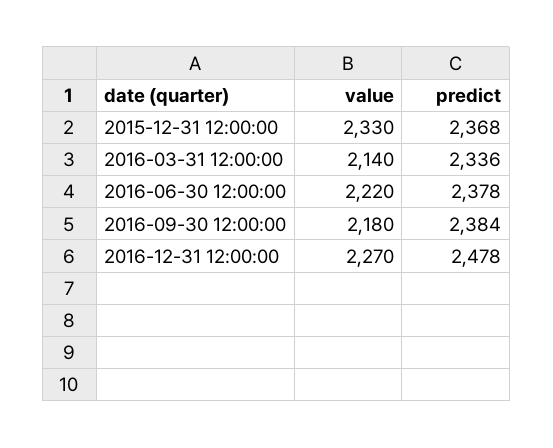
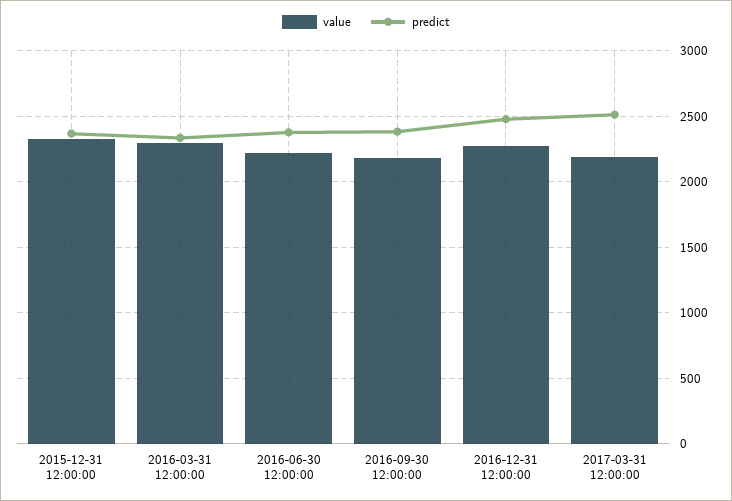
value, 2016-03-31 12:00:00: 2140 -> 2300
value, 2017-03-31 12:00:00: none -> 2200
predict, 2017-03-31 12:00:00: none -> 2500

